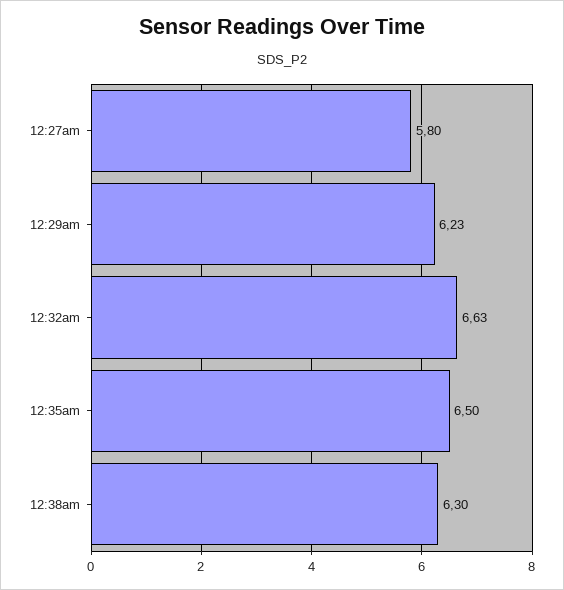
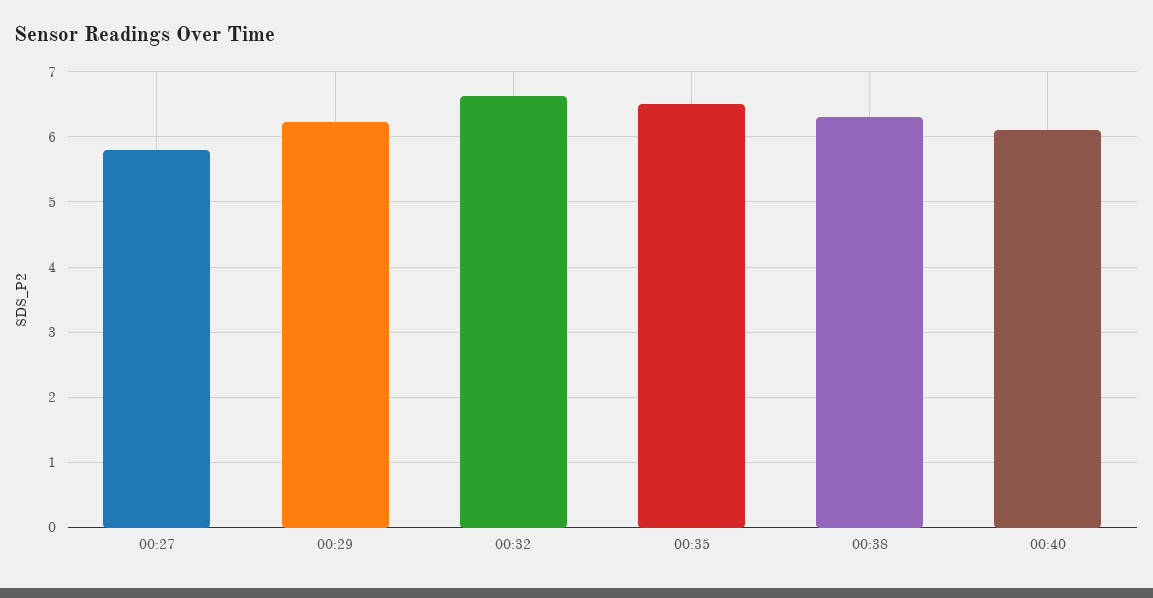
00:40: none -> 6.1

